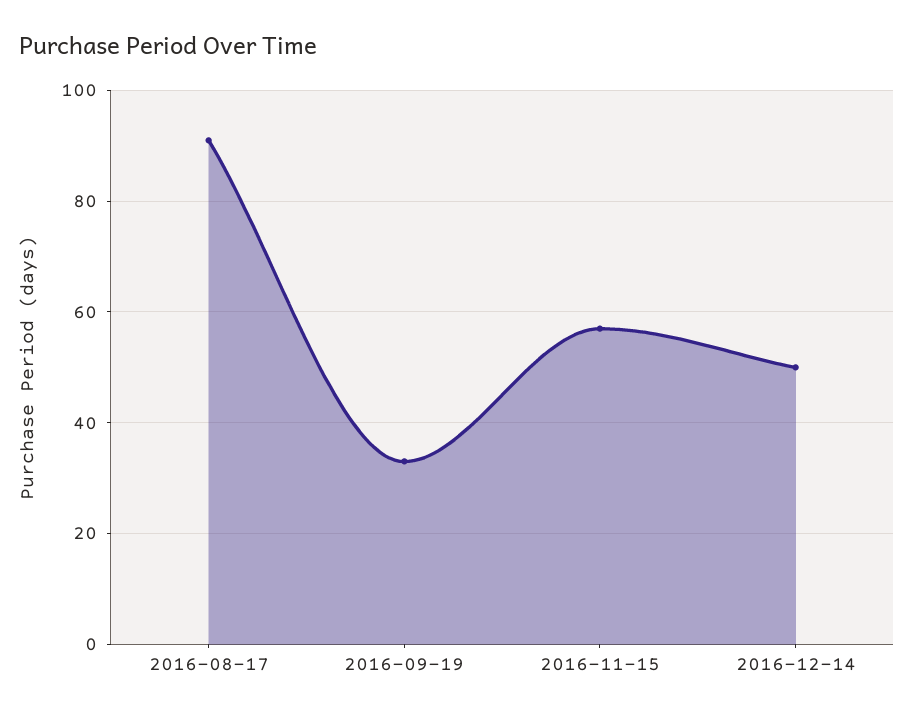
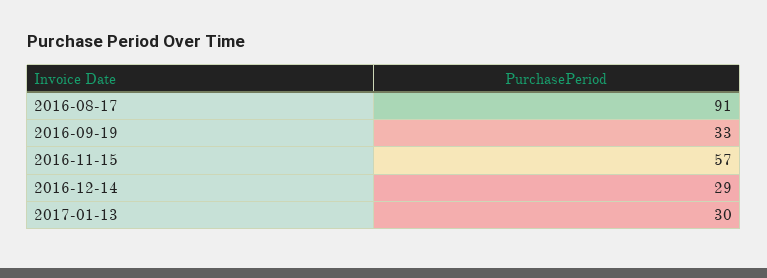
2016-12-14: 50 -> 29
2017-01-13: none -> 30

